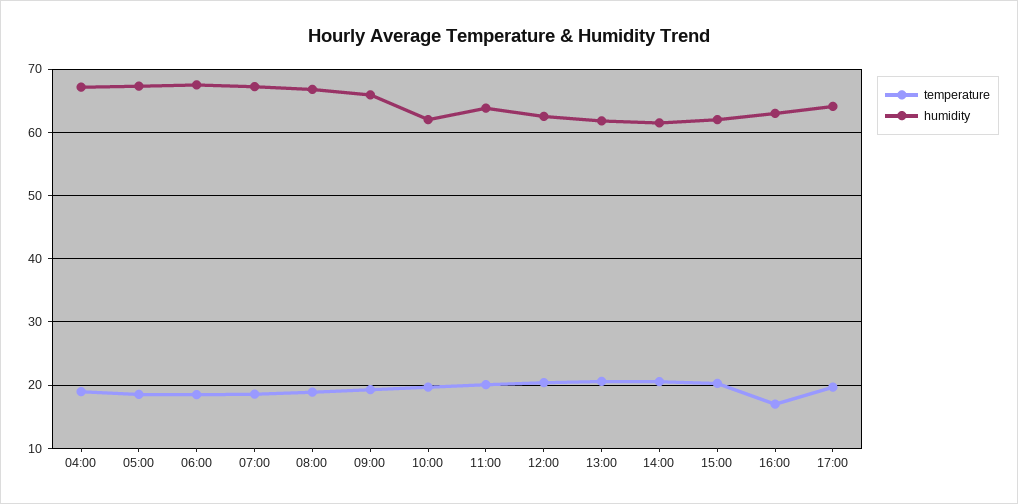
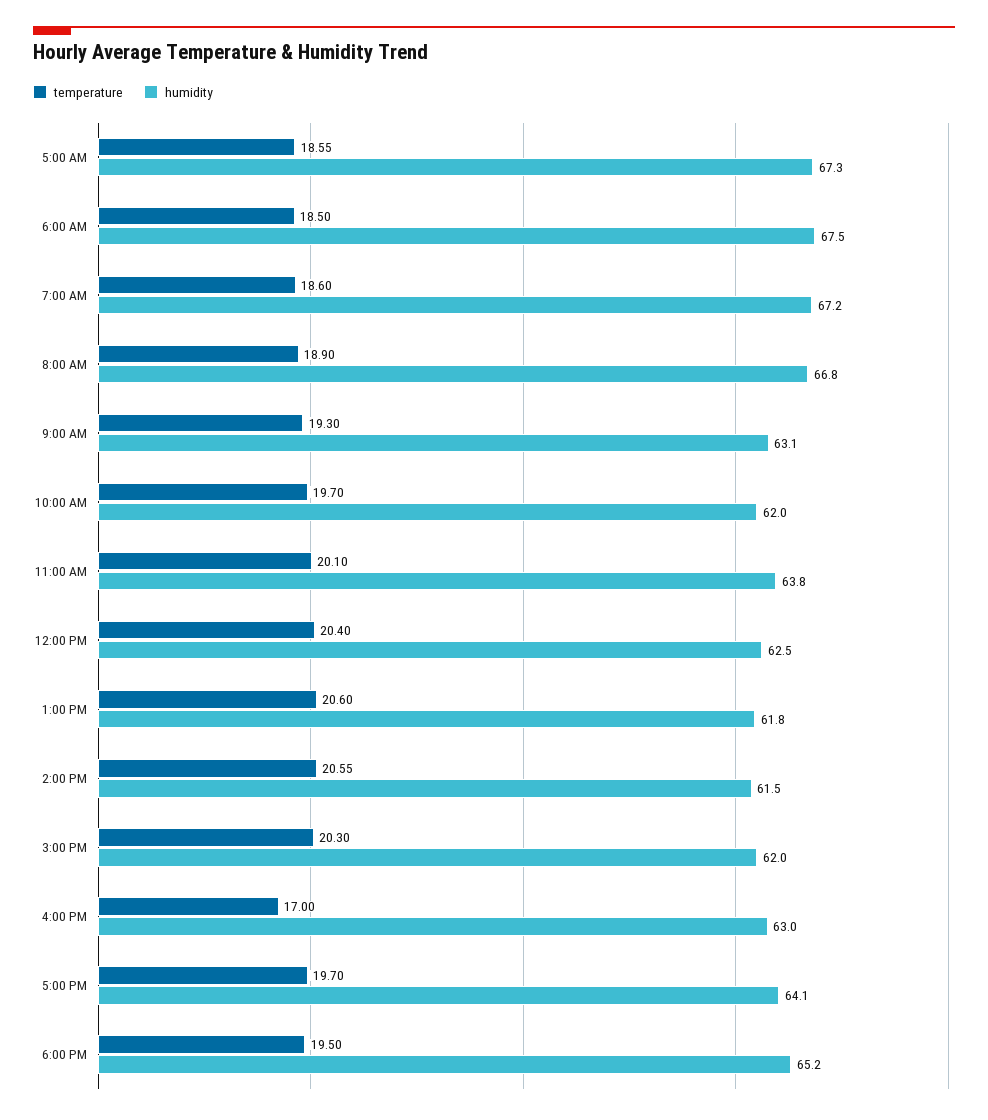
temperature, 04:00: 19 -> none
humidity, 04:00: 67 -> none
humidity, 09:00: 66 -> 63.1
temperature, 6:00 PM: none -> 19.5
humidity, 6:00 PM: none -> 65.2

